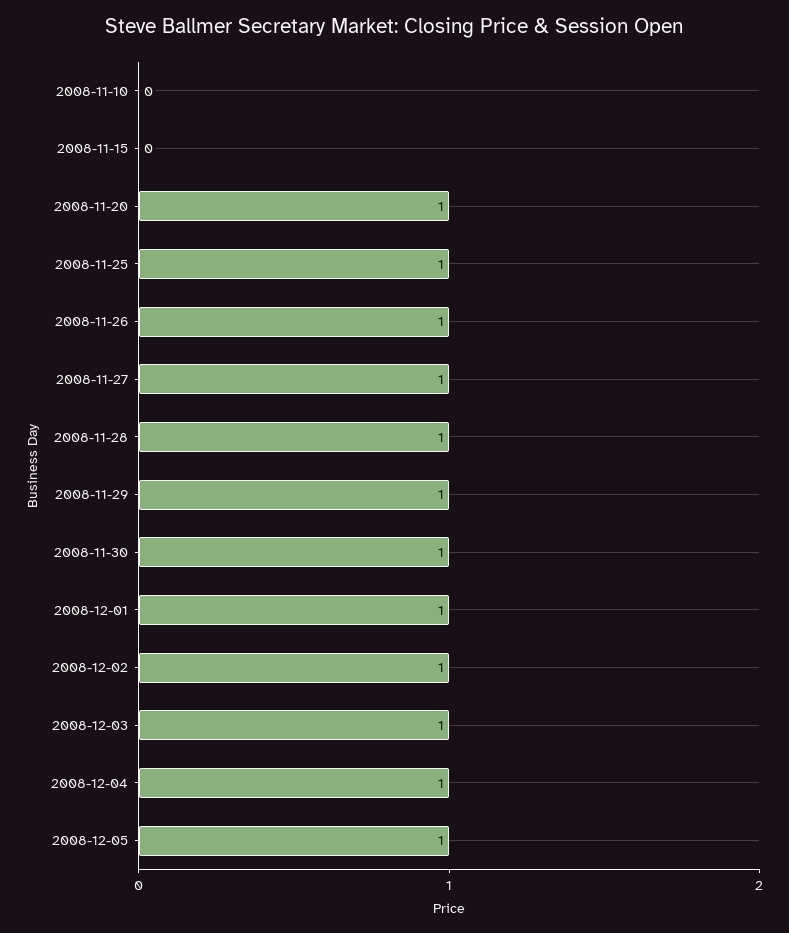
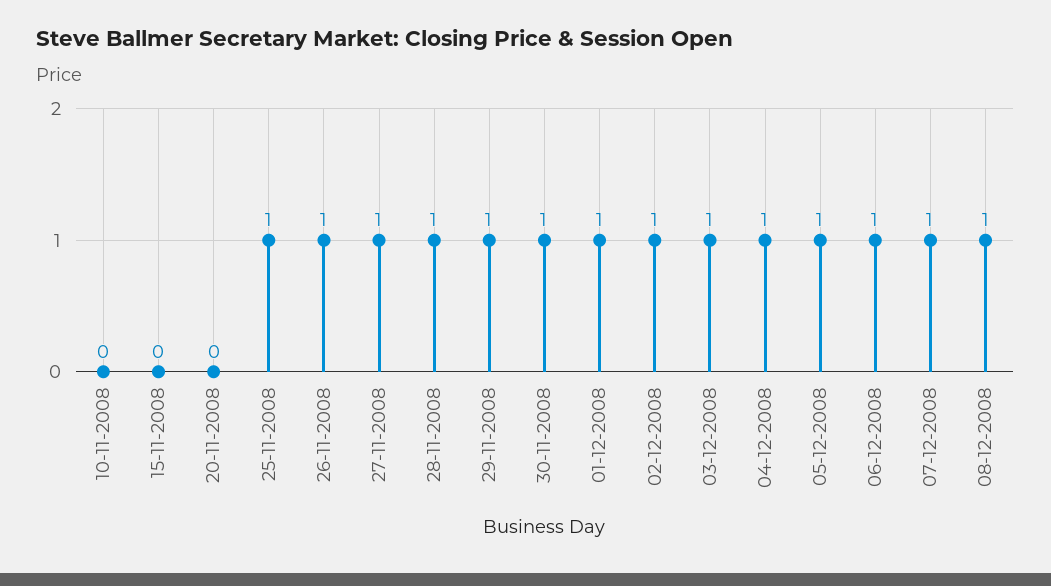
2008-11-20: 1 -> 0
06-12-2008: none -> 1
07-12-2008: none -> 1
08-12-2008: none -> 1

